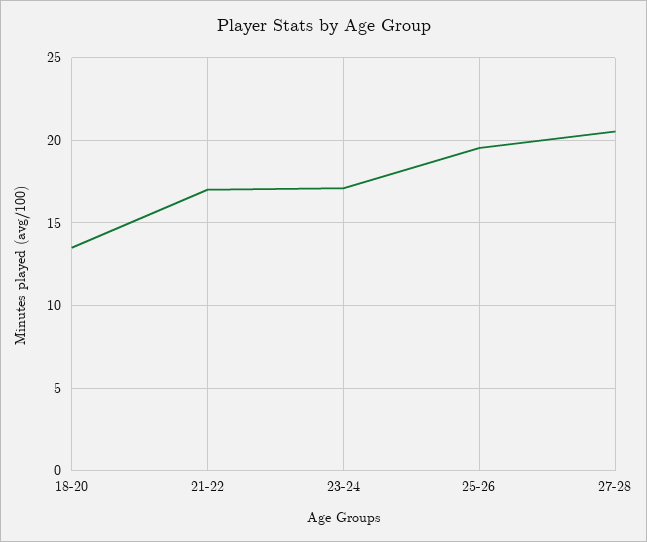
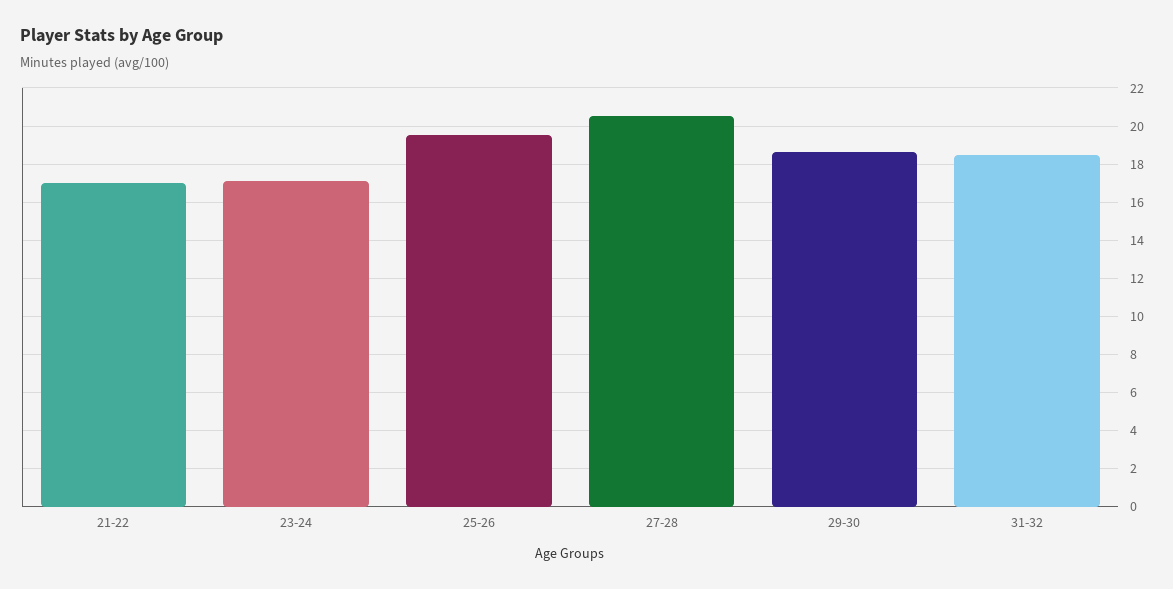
18-20: 13.5 -> none
29-30: none -> 18.5
31-32: none -> 18.5

